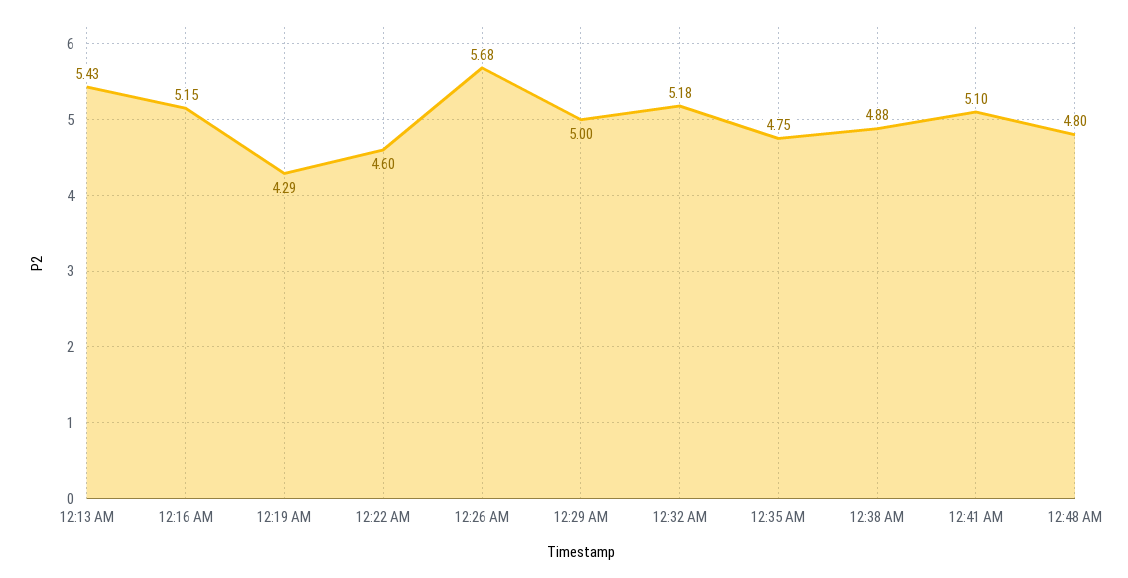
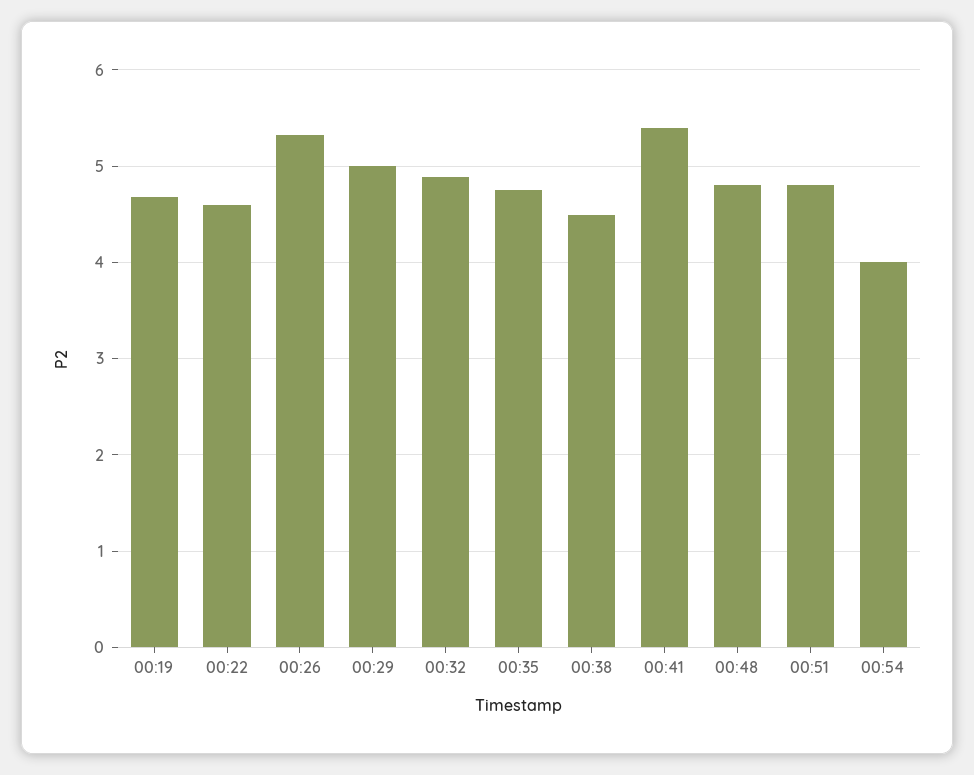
12:13 AM: 5.43 -> none
12:16 AM: 5.15 -> none
12:19 AM: 4.29 -> 4.7
12:26 AM: 5.68 -> 5.3
12:32 AM: 5.18 -> 4.9
12:38 AM: 4.88 -> 4.5
12:41 AM: 5.1 -> 5.4
00:51: none -> 4.8
00:54: none -> 4

